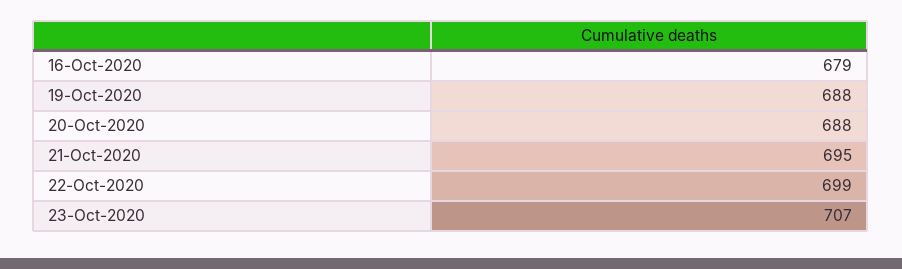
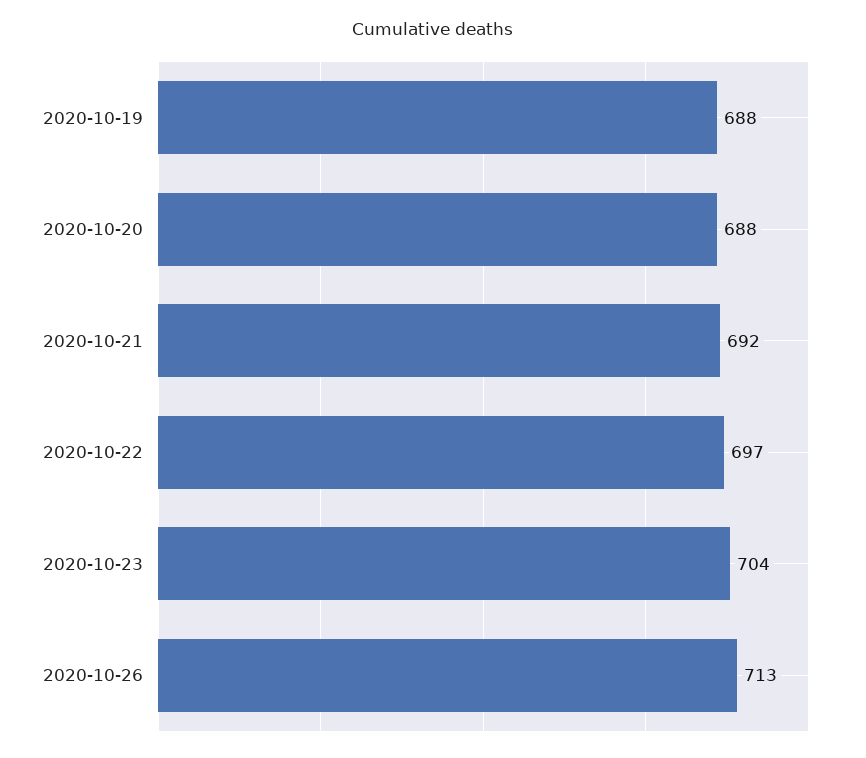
16-Oct-2020: 679 -> none
21-Oct-2020: 695 -> 692
22-Oct-2020: 699 -> 697
23-Oct-2020: 707 -> 704
2020-10-26: none -> 713

